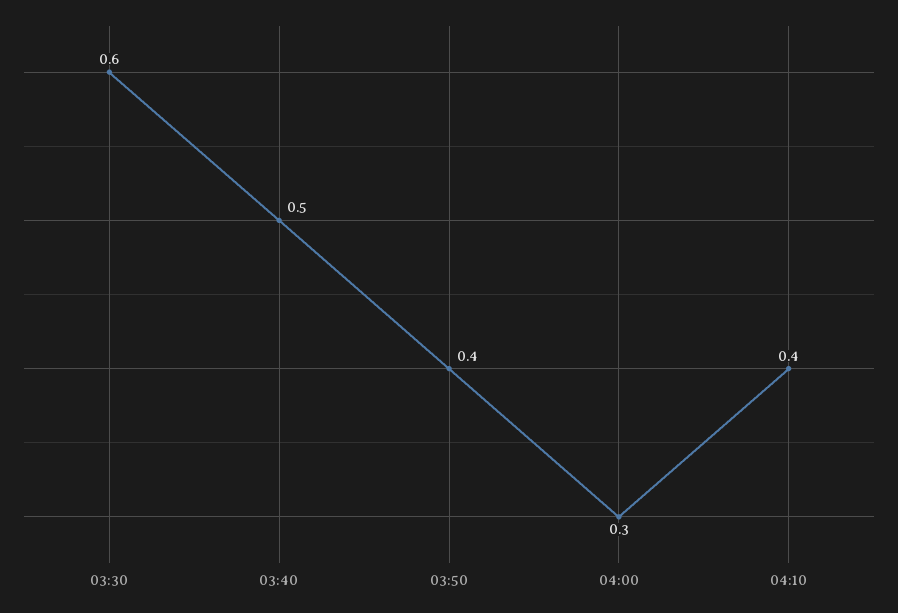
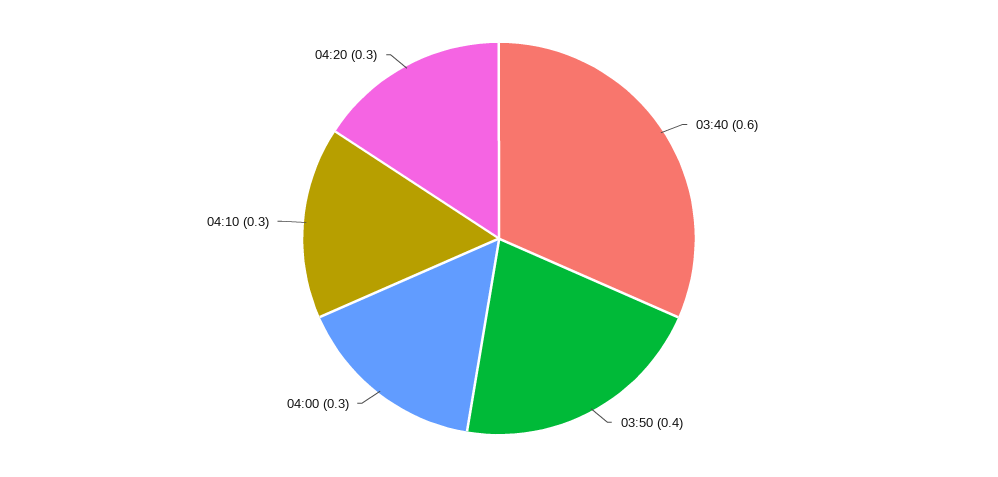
03:30: 0.6 -> none
03:40: 0.5 -> 0.6
04:10: 0.4 -> 0.3
04:20: none -> 0.3

